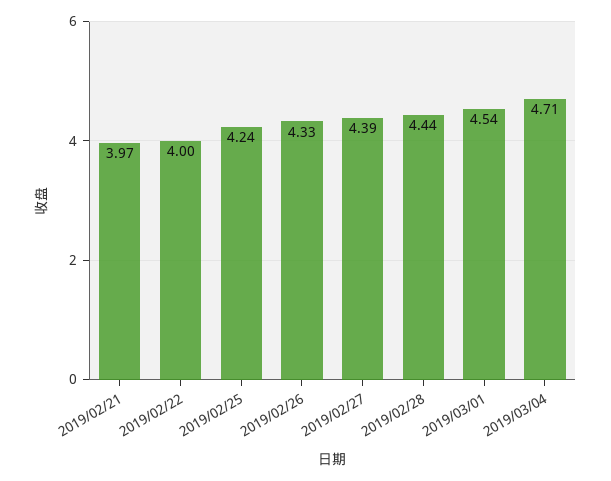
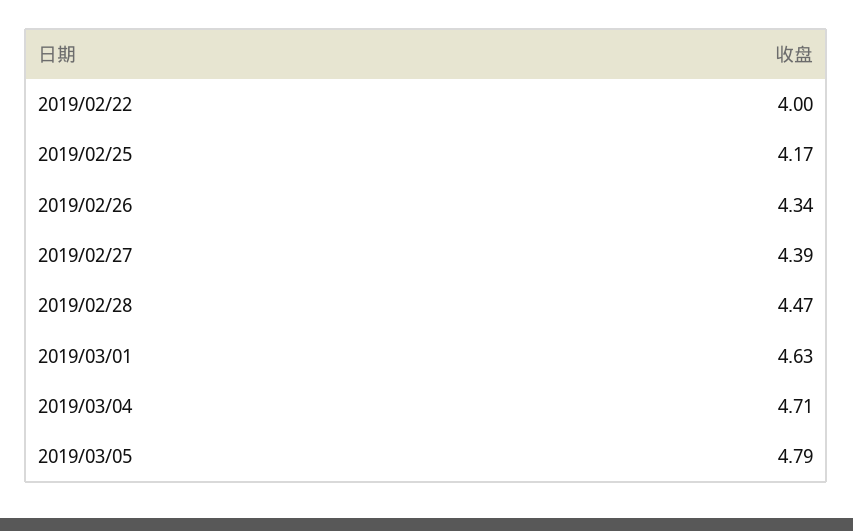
2019/02/21: 3.97 -> none
2019/02/25: 4.24 -> 4.17
2019/02/26: 4.33 -> 4.34
2019/02/28: 4.44 -> 4.47
2019/03/01: 4.54 -> 4.63
2019/03/05: none -> 4.79

